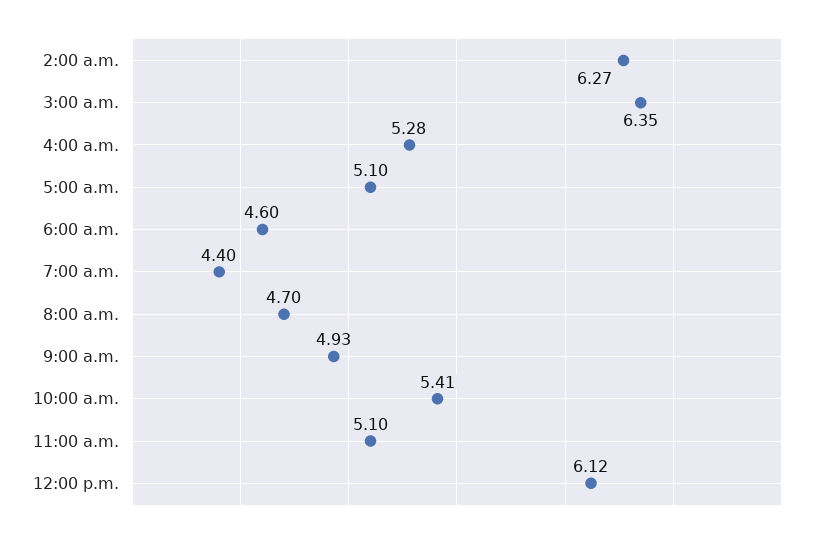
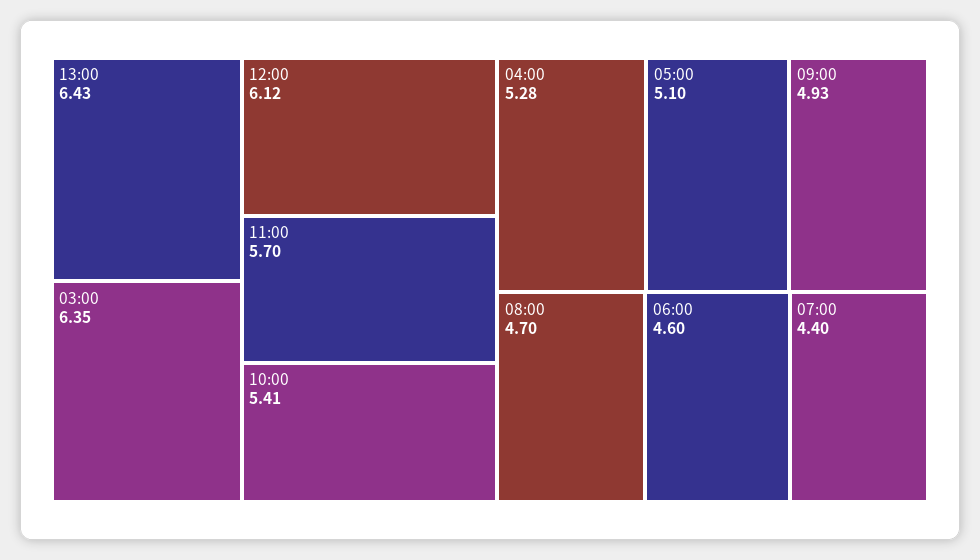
2:00 a.m.: 6.27 -> none
11:00 a.m.: 5.1 -> 5.7
13:00: none -> 6.43

